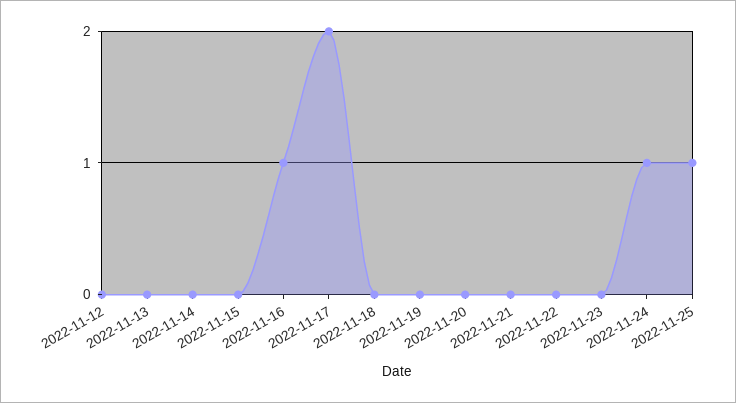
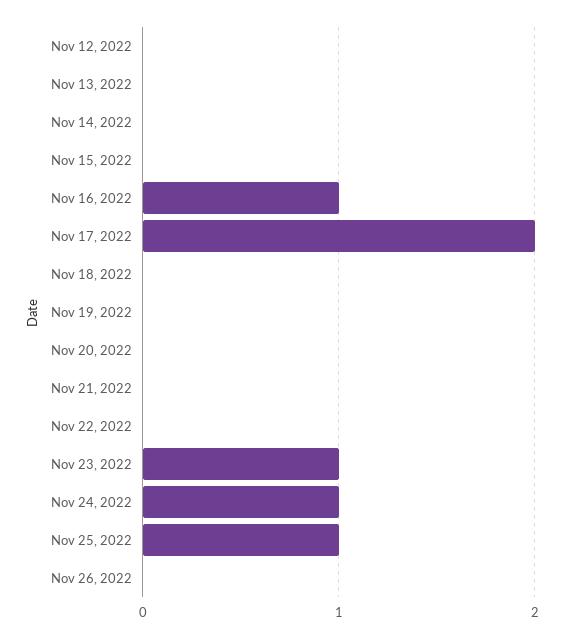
2022-11-23: 0 -> 1
Nov 26, 2022: none -> 0

